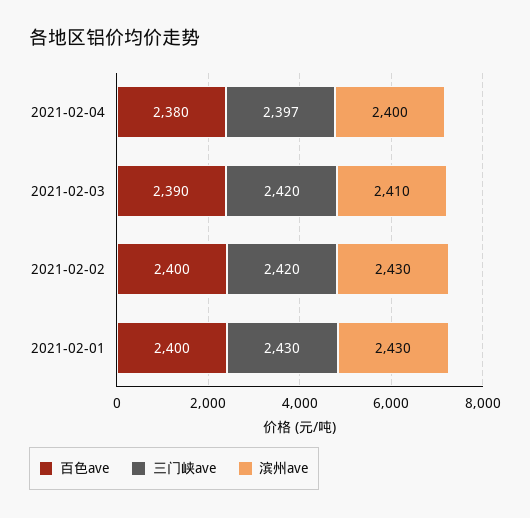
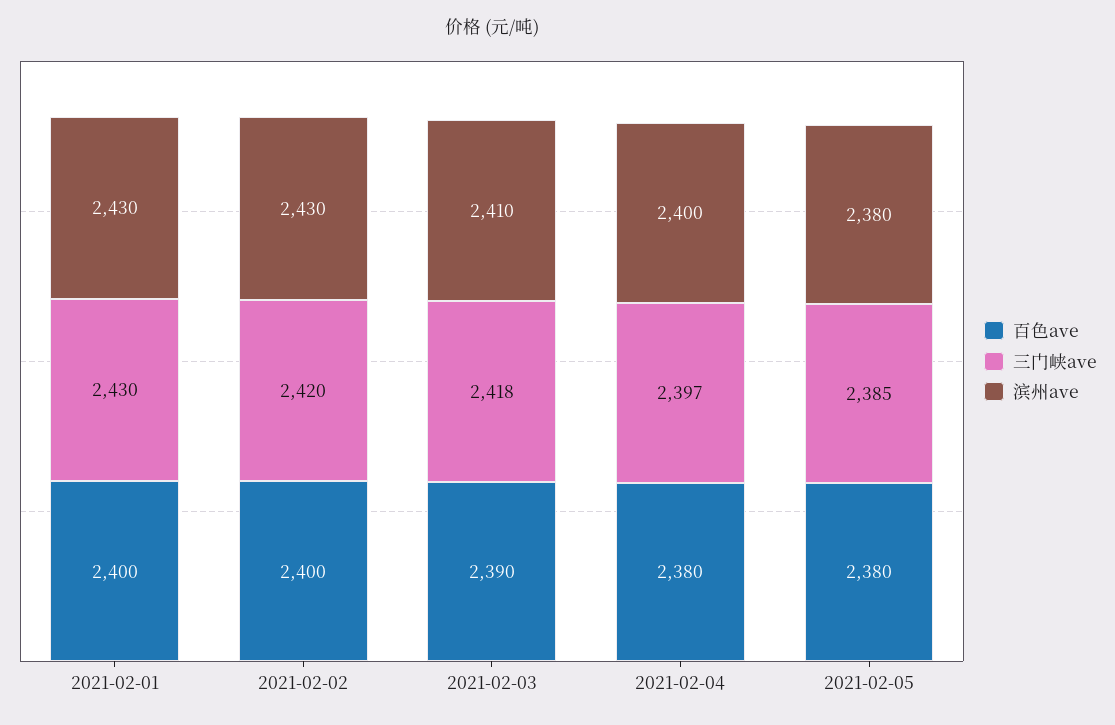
三门峡ave, 2021-02-03: 2420 -> 2418
百色ave, 2021-02-05: none -> 2380
三门峡ave, 2021-02-05: none -> 2385
滨州ave, 2021-02-05: none -> 2380

